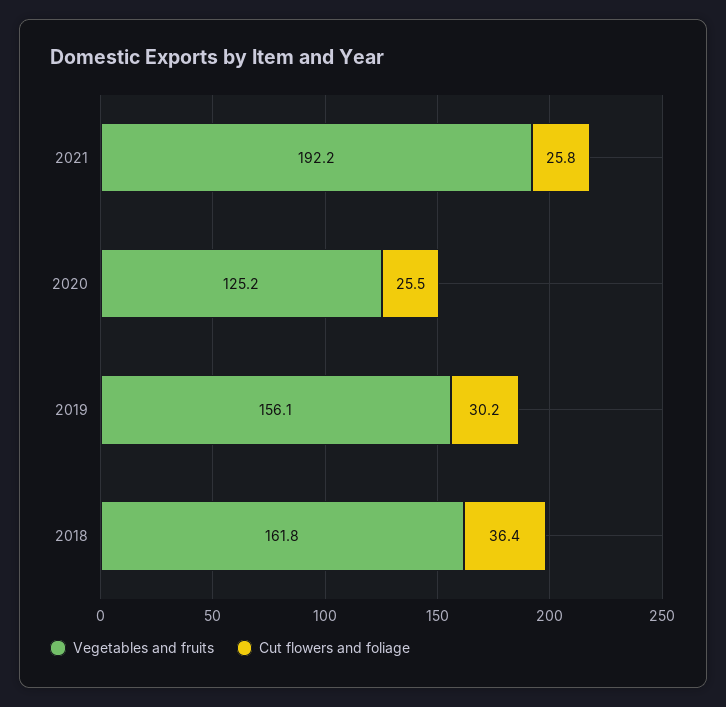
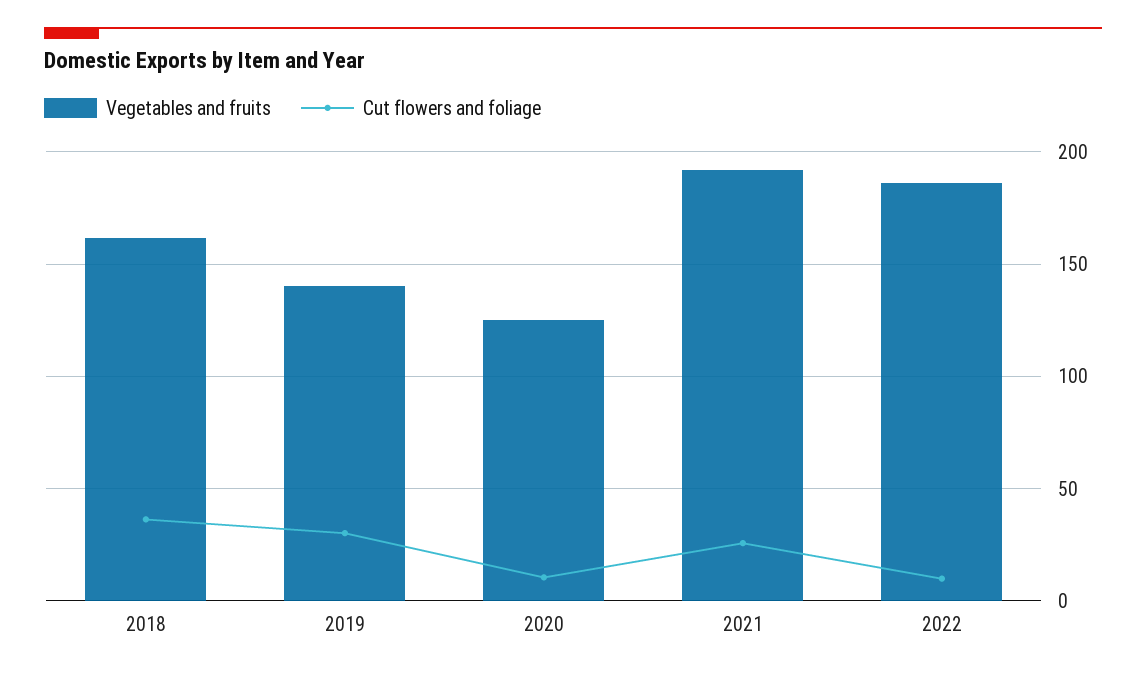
Cut flowers and foliage, 2020: 25.5 -> 10
Vegetables and fruits, 2019: 156.1 -> 140
Vegetables and fruits, 2022: none -> 185
Cut flowers and foliage, 2022: none -> 10

